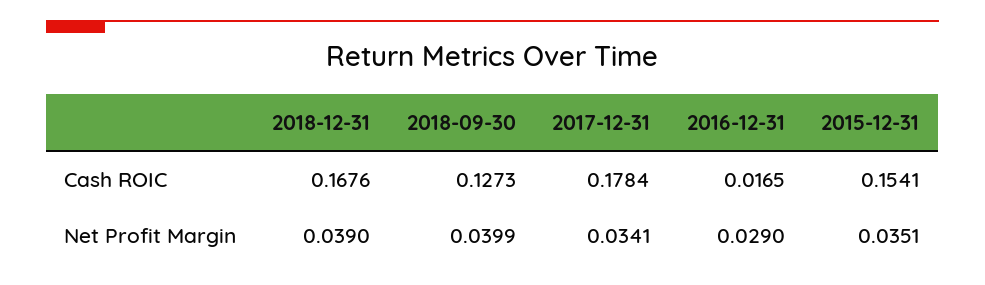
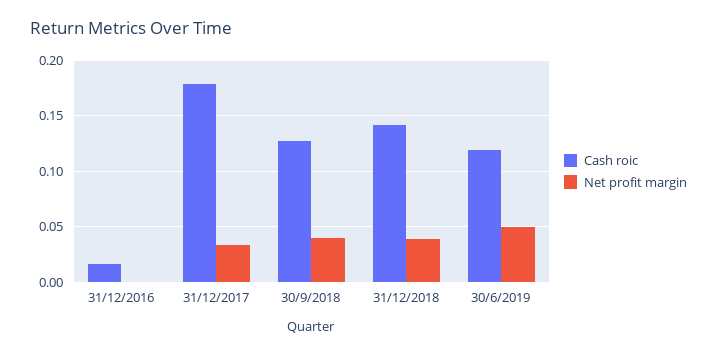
Cash ROIC, 2018-12-31: 0.1676 -> 0.14
Cash ROIC, 2015-12-31: 0.1541 -> none
Net Profit Margin, 2016-12-31: 0.029 -> 0
Net Profit Margin, 2015-12-31: 0.0351 -> none
Cash ROIC, 30/6/2019: none -> 0.12
Net Profit Margin, 30/6/2019: none -> 0.05

